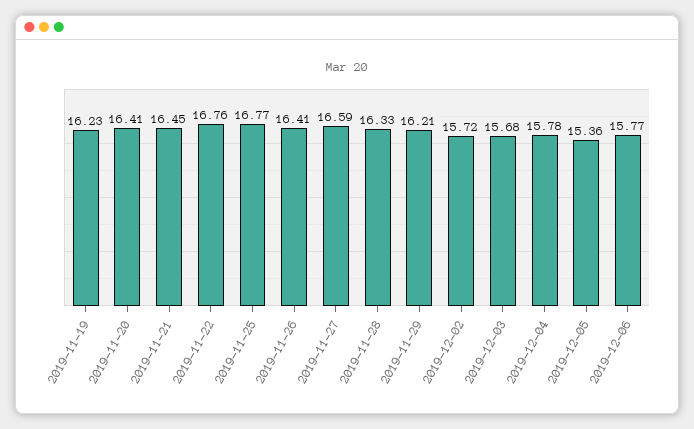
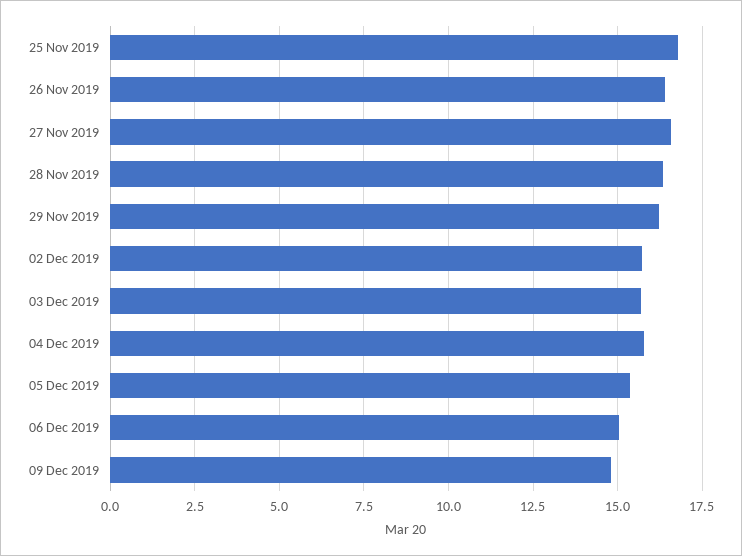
2019-11-19: 16.23 -> none
2019-11-20: 16.41 -> none
2019-11-21: 16.45 -> none
2019-11-22: 16.76 -> none
2019-12-06: 15.77 -> 15
09 Dec 2019: none -> 14.75

